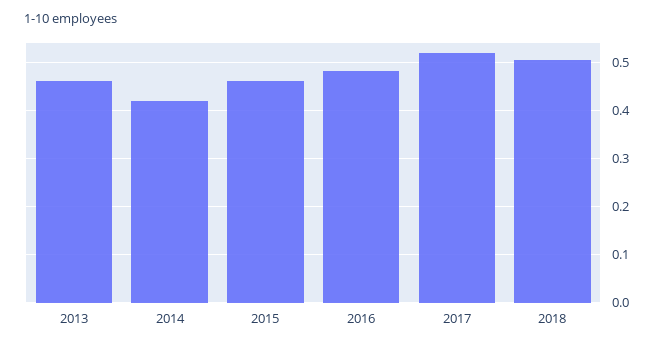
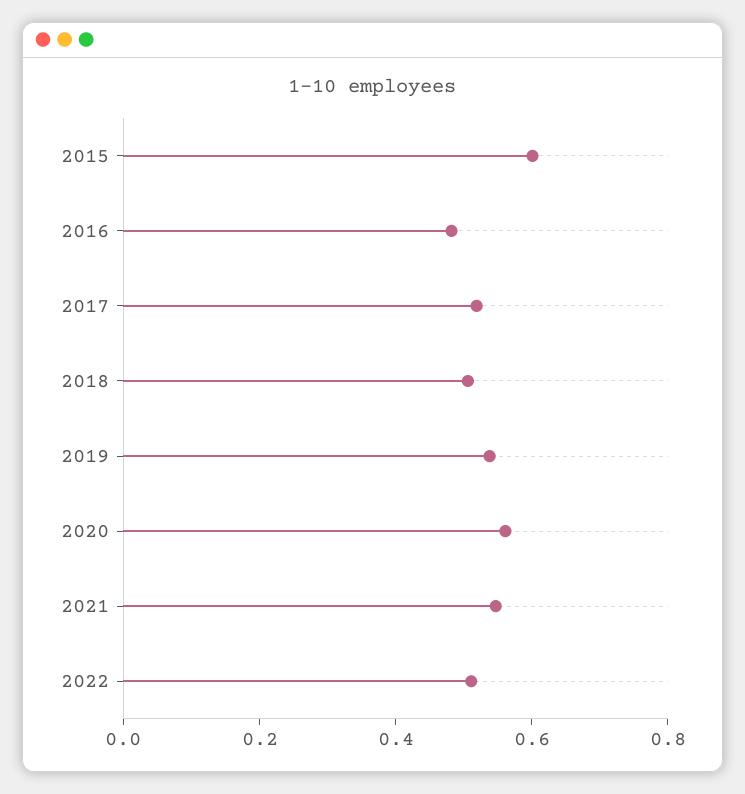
2013: 0.46 -> none
2014: 0.42 -> none
2015: 0.46 -> 0.6
2019: none -> 0.55
2020: none -> 0.55
2021: none -> 0.55
2022: none -> 0.5

